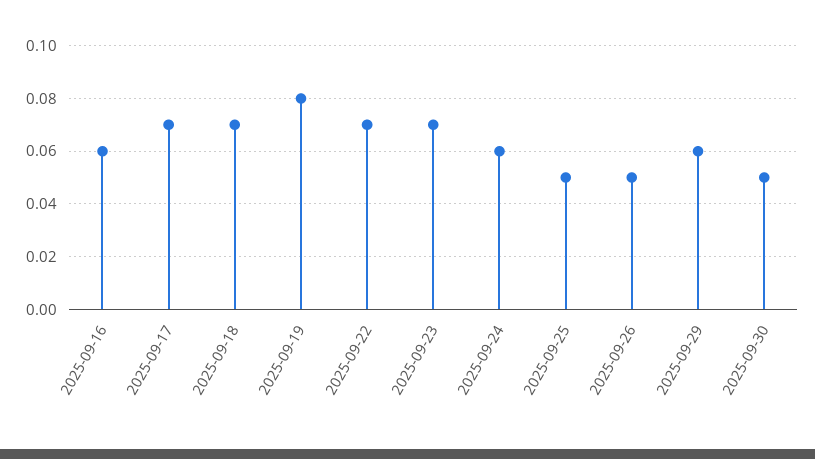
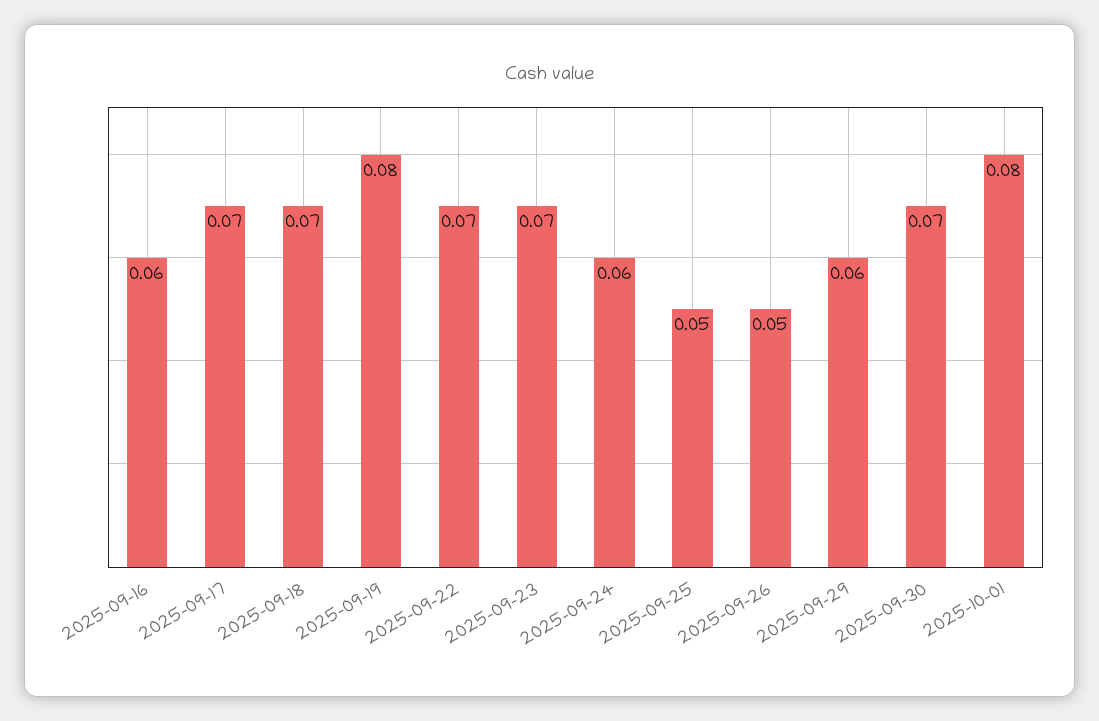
2025-09-30: 0.05 -> 0.07
2025-10-01: none -> 0.08

